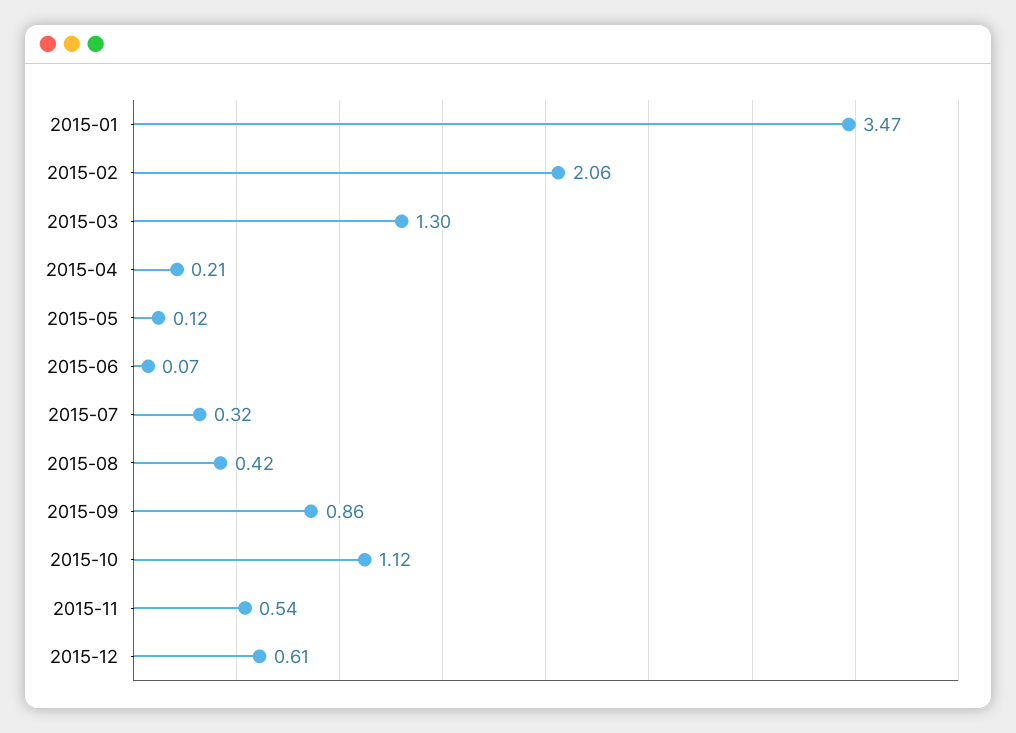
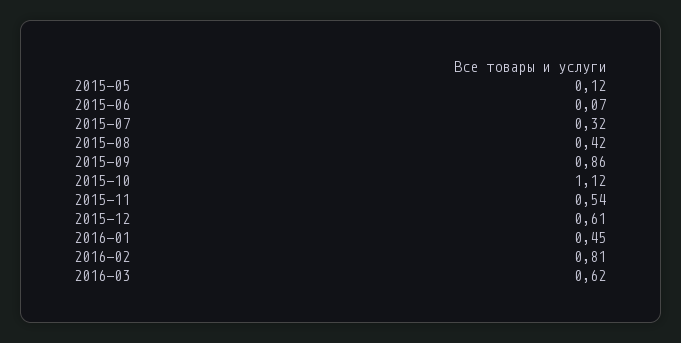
2015-01: 3.47 -> none
2015-02: 2.06 -> none
2015-03: 1.3 -> none
2015-04: 0.21 -> none
2016-01: none -> 0.45
2016-02: none -> 0.81
2016-03: none -> 0.62

